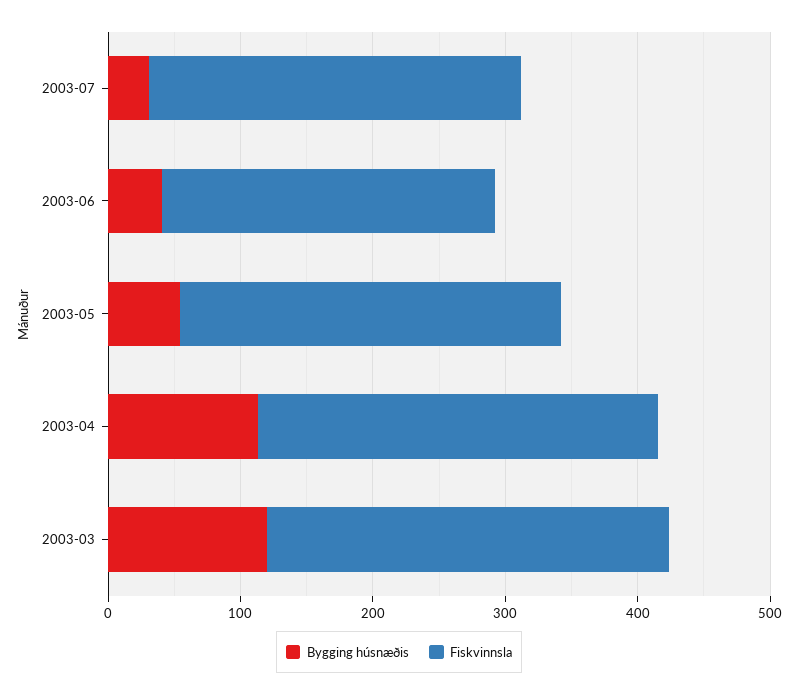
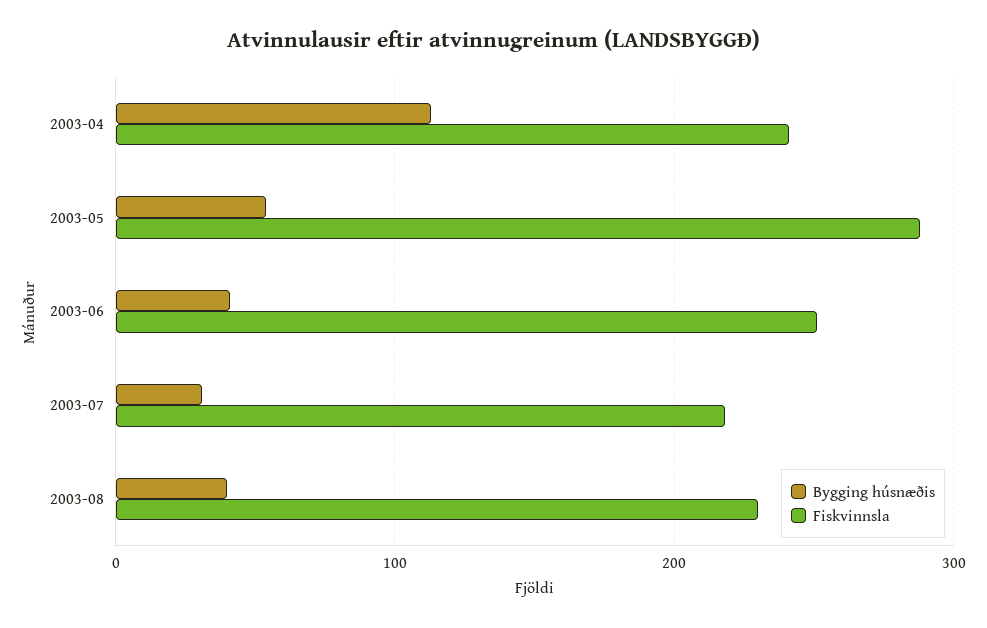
Fiskvinnsla, 2003-07: 280 -> 220
Fiskvinnsla, 2003-04: 300 -> 240
Bygging húsnæðis, 2003-03: 120 -> none
Fiskvinnsla, 2003-03: 300 -> none
Bygging húsnæðis, 2003-08: none -> 40
Fiskvinnsla, 2003-08: none -> 230

